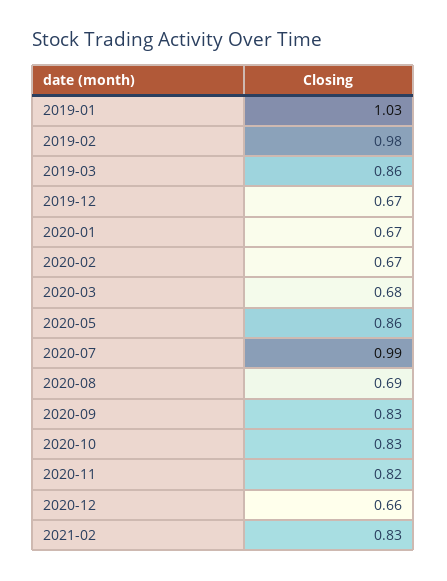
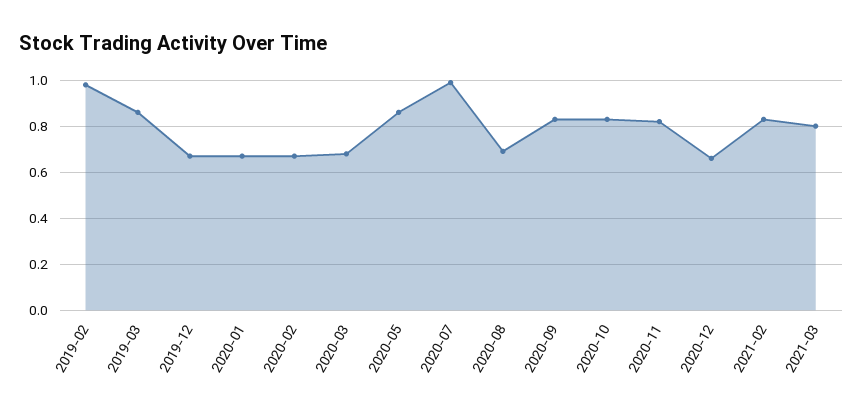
2019-01: 1.03 -> none
2021-03: none -> 0.8

